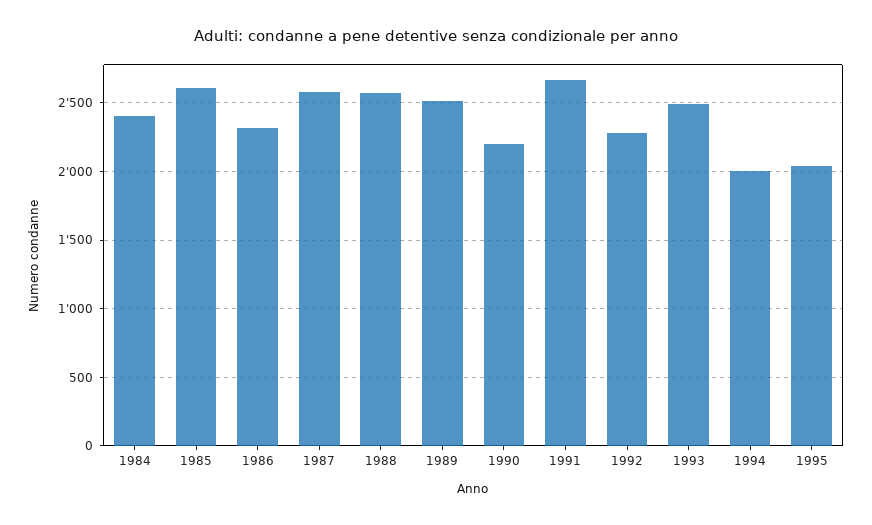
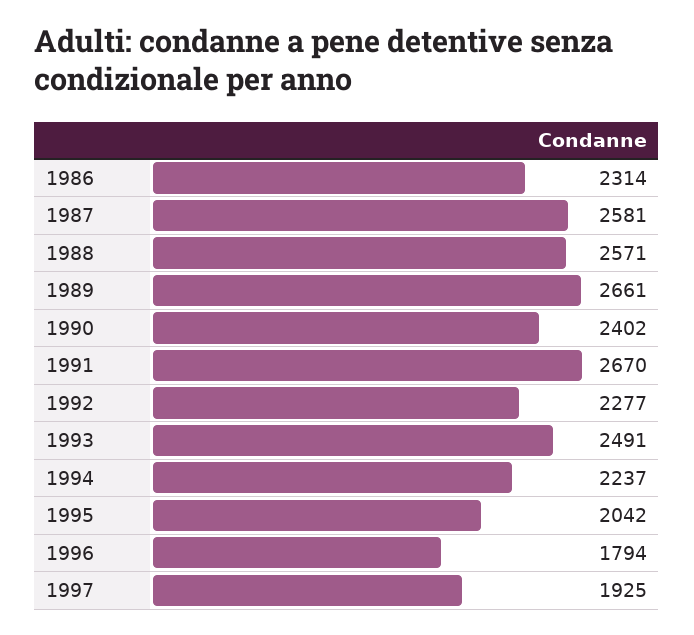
1984: 2400 -> none
1985: 2600 -> none
1989: 2500 -> 2661
1990: 2200 -> 2402
1994: 2000 -> 2237
1996: none -> 1794
1997: none -> 1925

